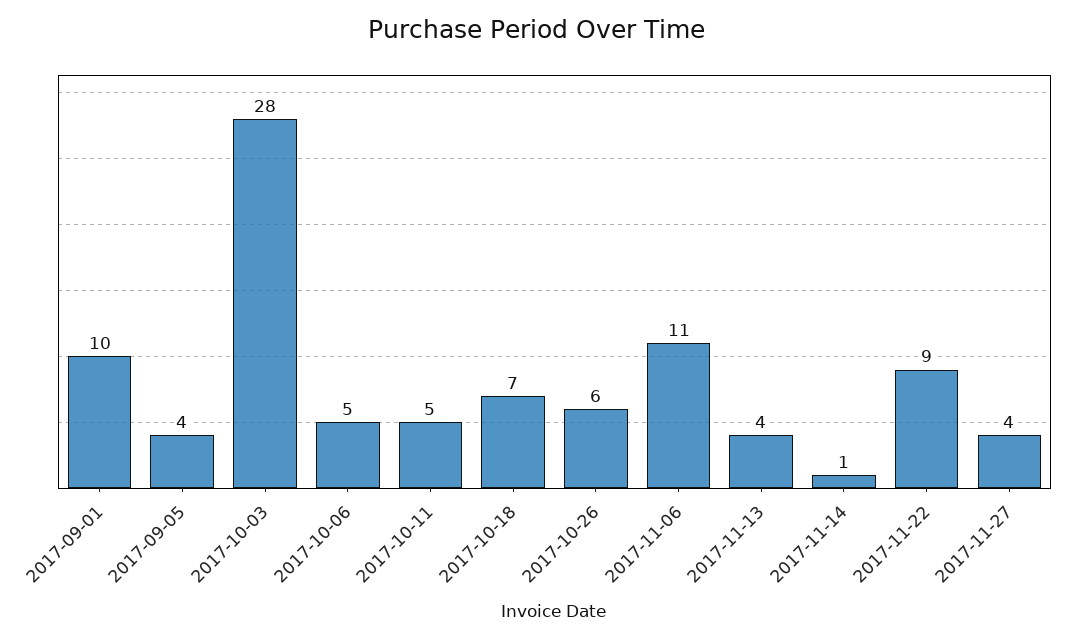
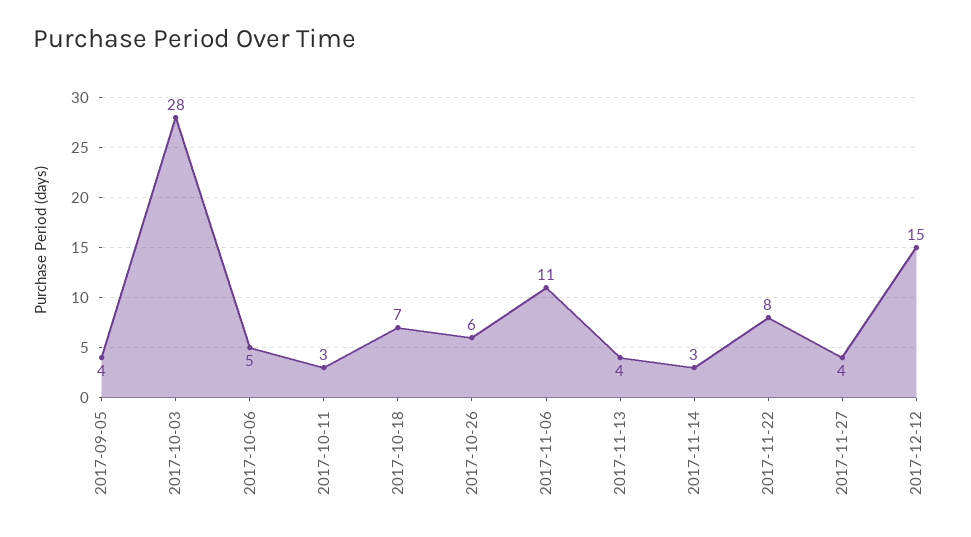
2017-09-01: 10 -> none
2017-10-11: 5 -> 3
2017-11-14: 1 -> 3
2017-11-22: 9 -> 8
2017-12-12: none -> 15

